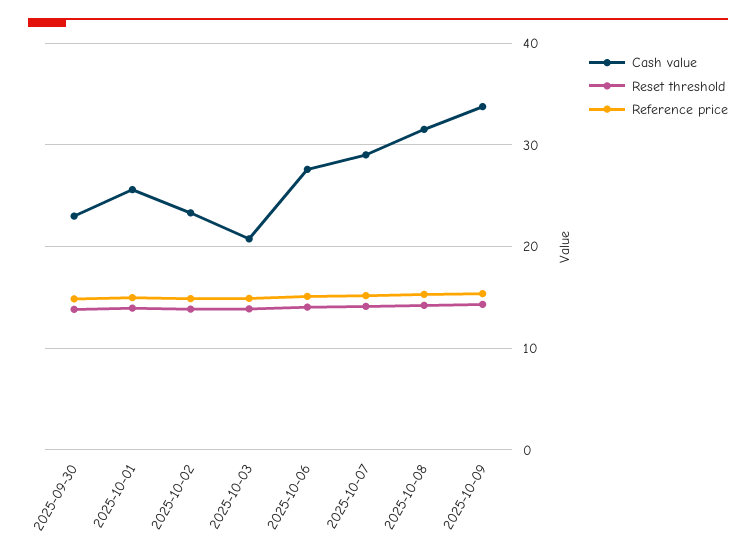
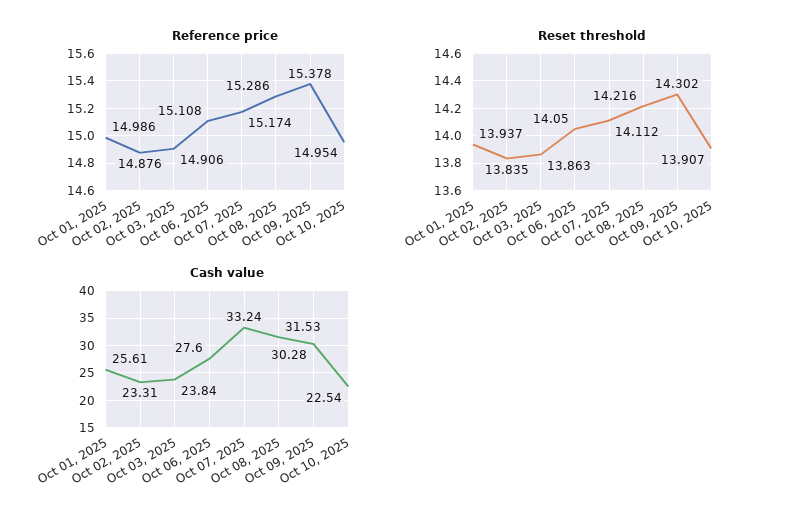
Cash value, 2025-09-30: 23 -> none
Reset threshold, 2025-09-30: 14 -> none
Reference price, 2025-09-30: 15 -> none
Cash value, 2025-10-03: 21 -> 23.84
Cash value, 2025-10-07: 29 -> 33.24
Cash value, 2025-10-09: 34 -> 30.28
Reference price, Oct 10, 2025: none -> 14.954
Reset threshold, Oct 10, 2025: none -> 13.907
Cash value, Oct 10, 2025: none -> 22.54

